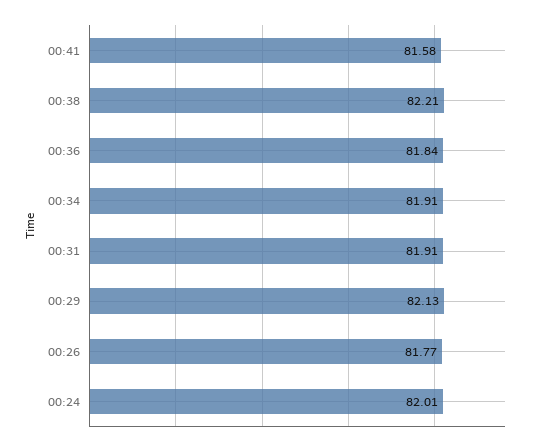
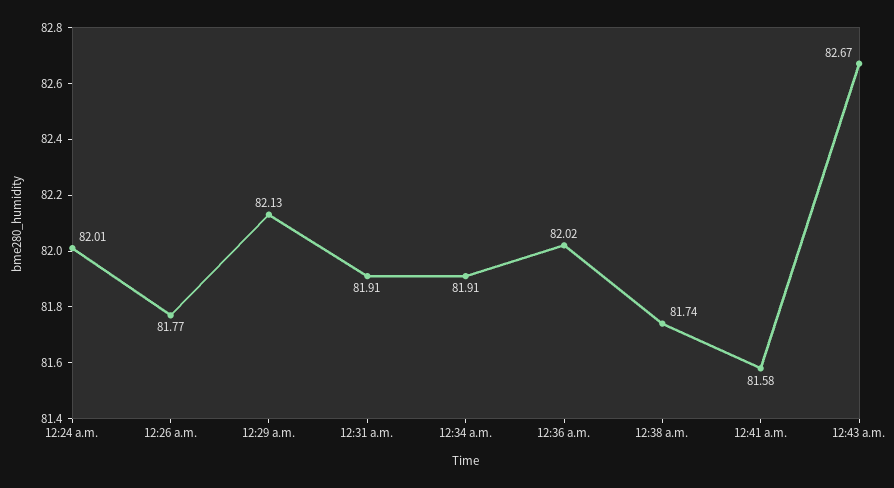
00:38: 82.21 -> 81.74
00:36: 81.84 -> 82.02
12:43 a.m.: none -> 82.67

